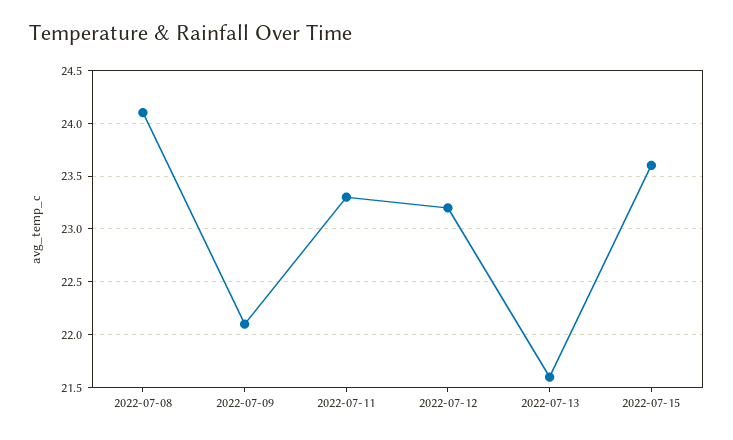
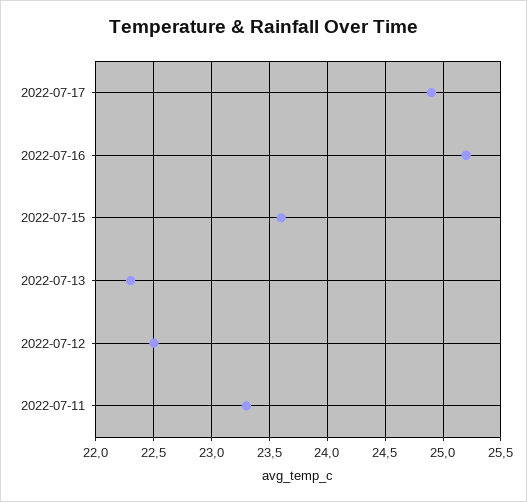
2022-07-08: 24.1 -> none
2022-07-09: 22.1 -> none
2022-07-12: 23.2 -> 22.5
2022-07-13: 21.6 -> 22.3
2022-07-17: none -> 24.9
2022-07-16: none -> 25.2

